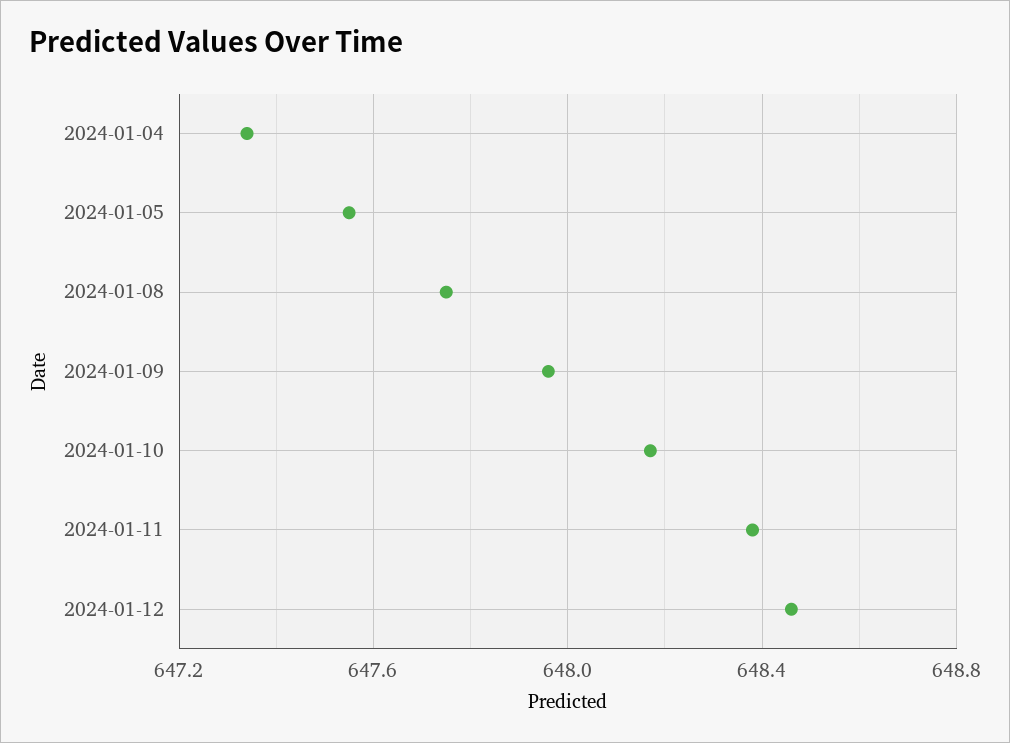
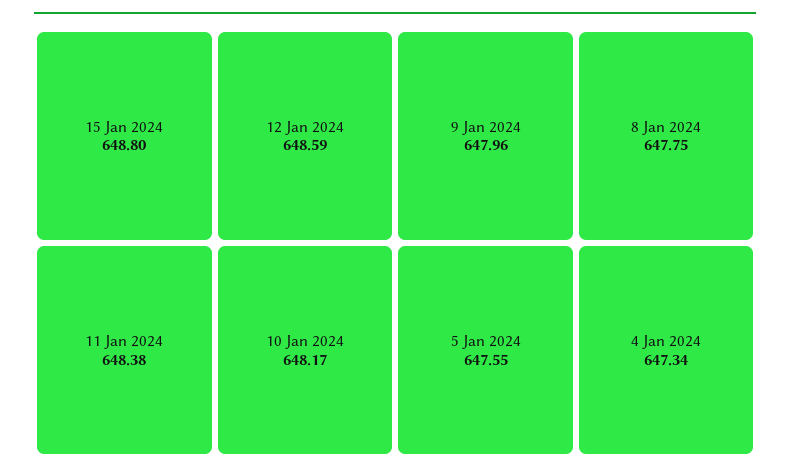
2024-01-12: 648.45 -> 648.59
15 Jan 2024: none -> 648.8

